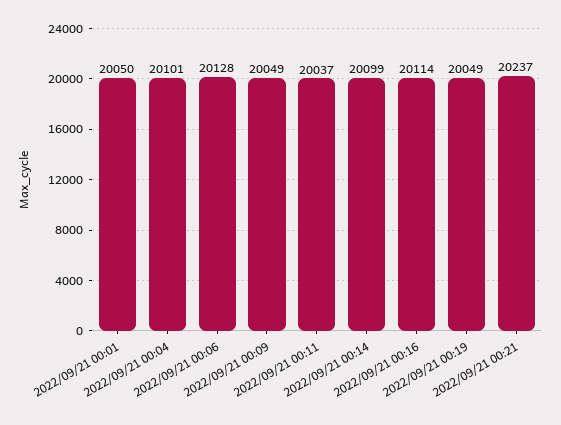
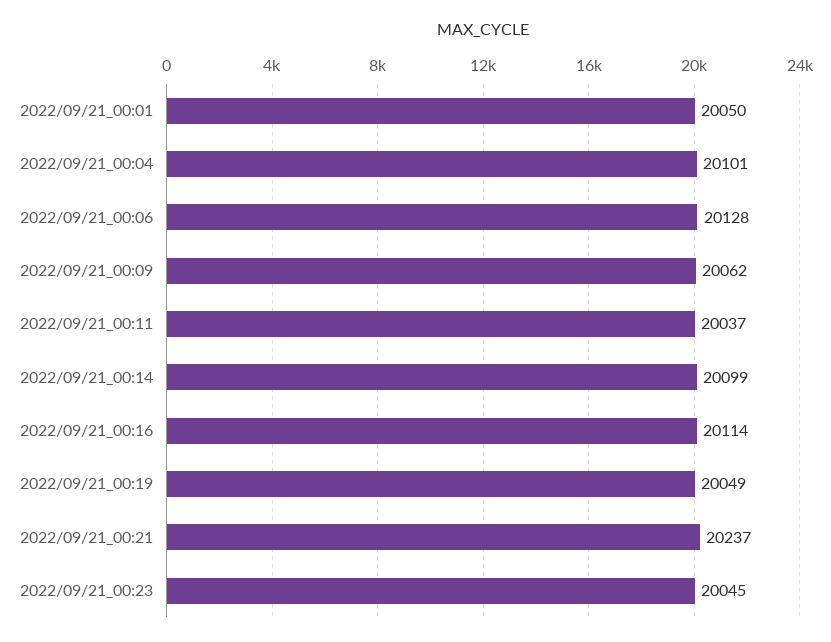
2022/09/21 00:09: 20049 -> 20062
2022/09/21_00:23: none -> 20045

